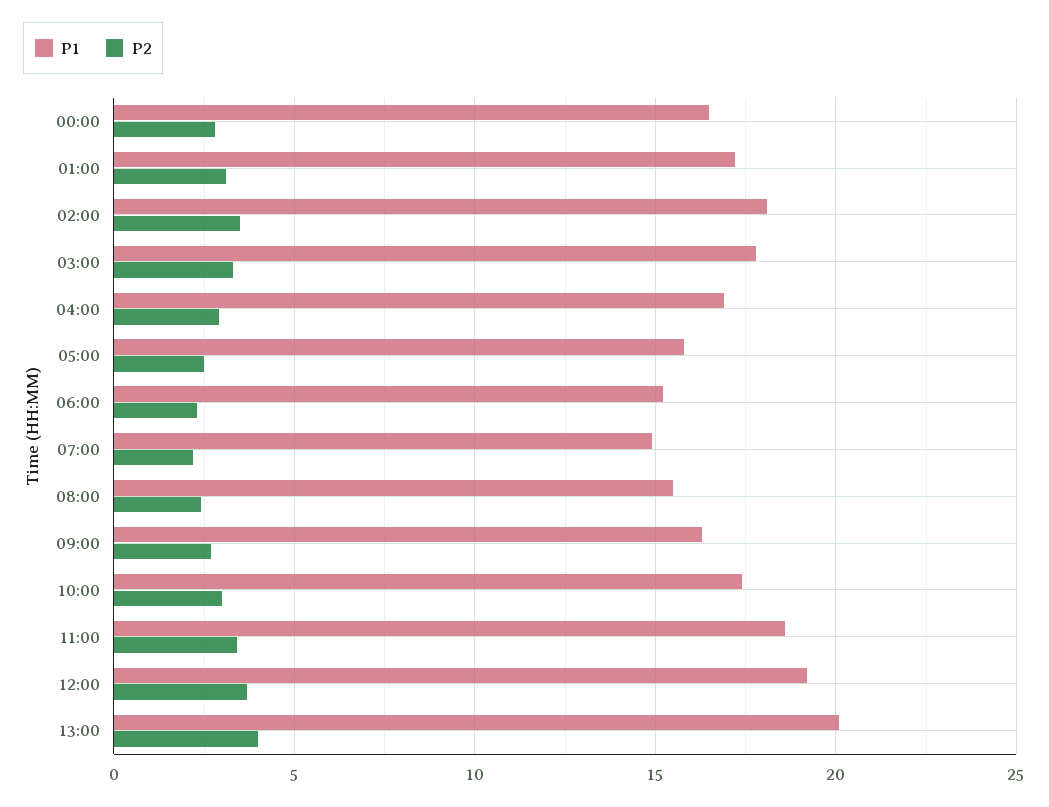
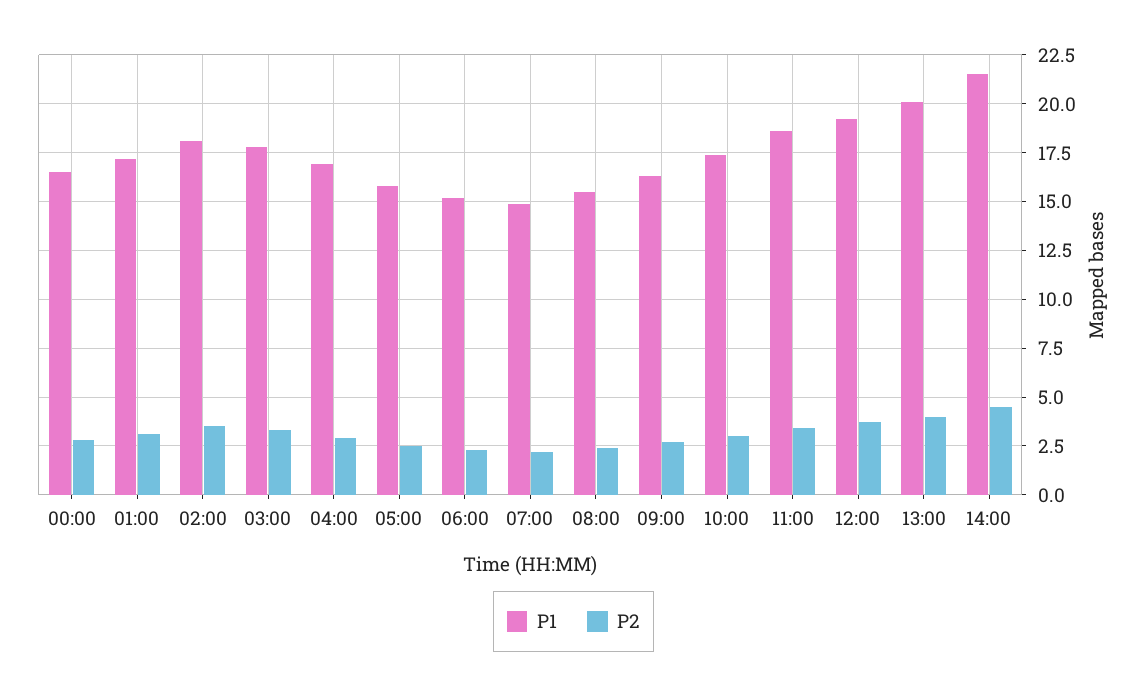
P1, 14:00: none -> 21.5
P2, 14:00: none -> 4.5

